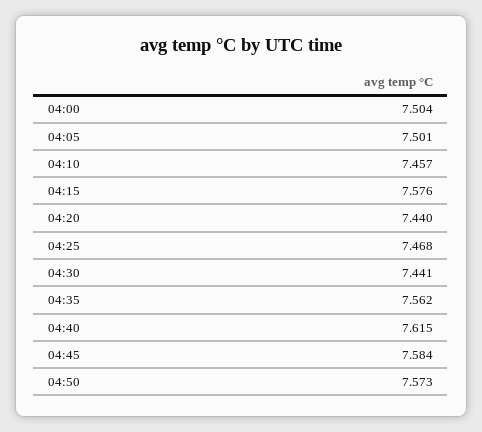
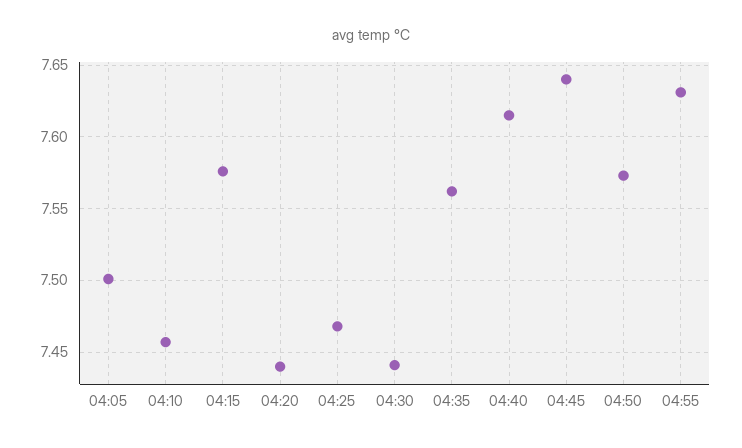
04:00: 7.504 -> none
04:45: 7.584 -> 7.64
04:55: none -> 7.63

